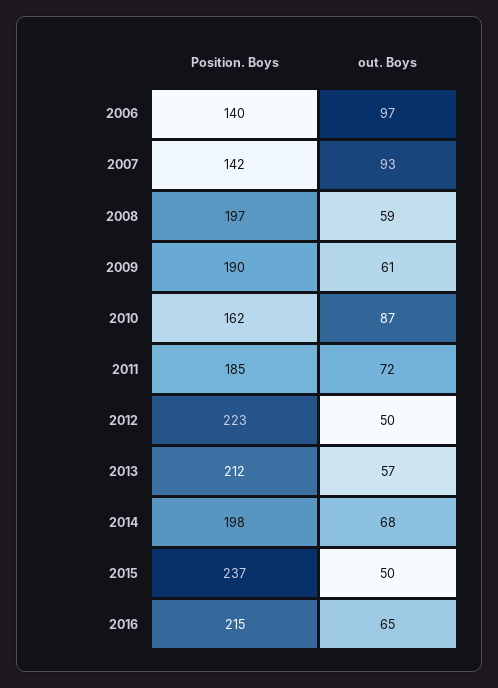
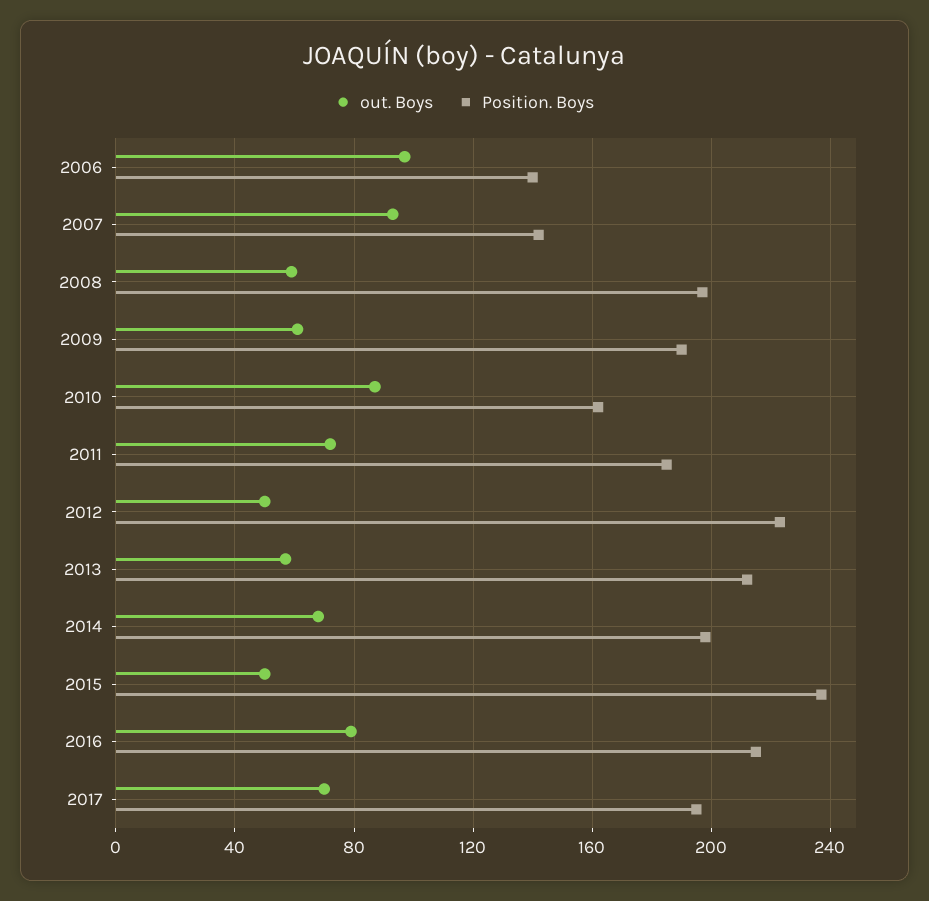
out. Boys, 2016: 65 -> 80
out. Boys, 2017: none -> 70
Position. Boys, 2017: none -> 195

